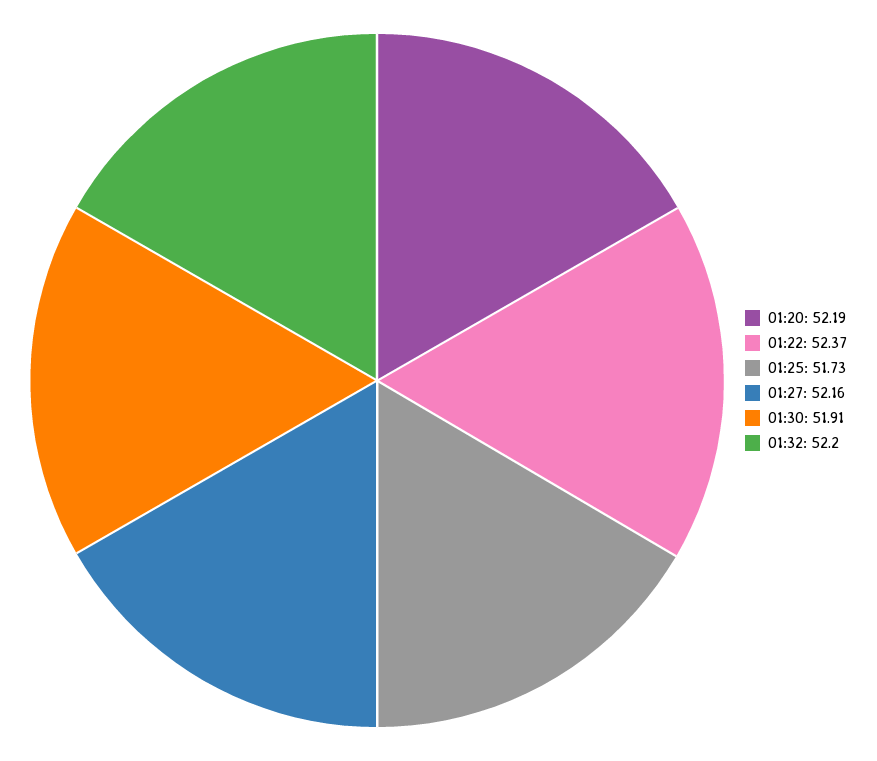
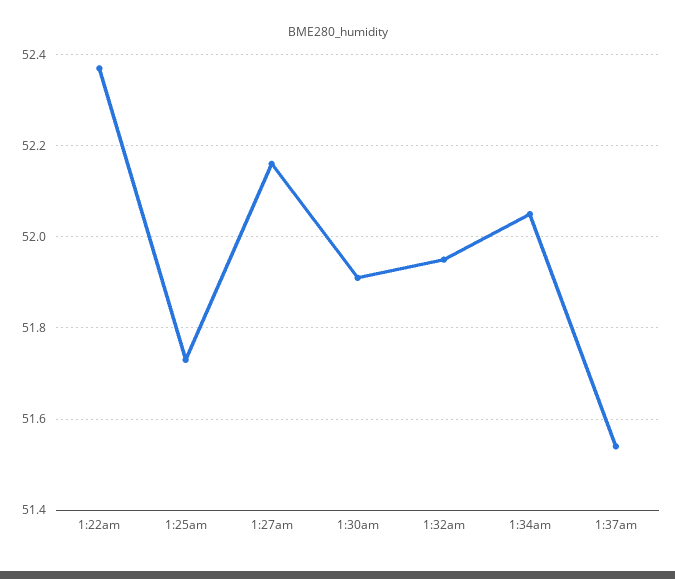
01:20: 52.19 -> none
01:32: 52.2 -> 51.95
1:34am: none -> 52.05
1:37am: none -> 51.55

